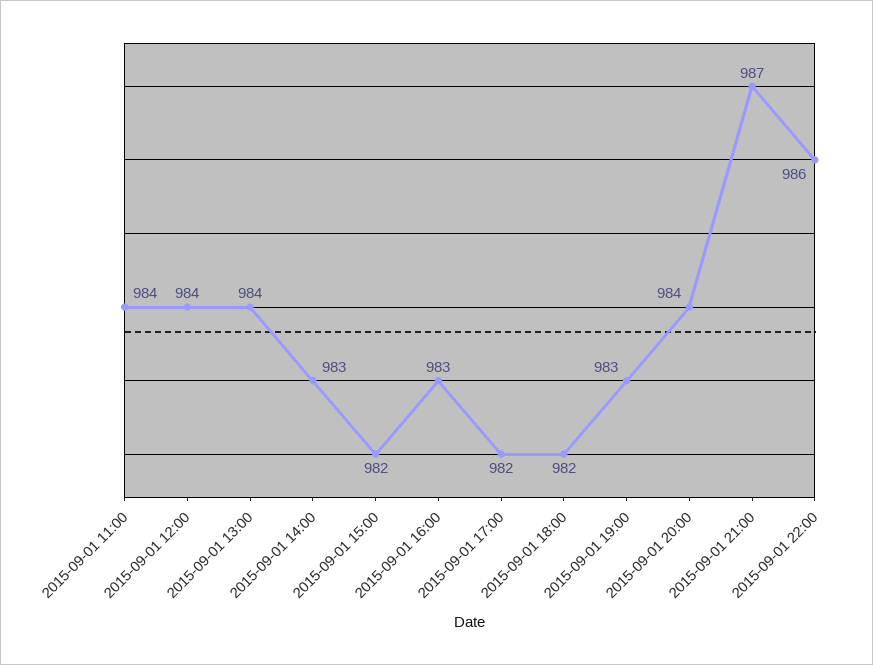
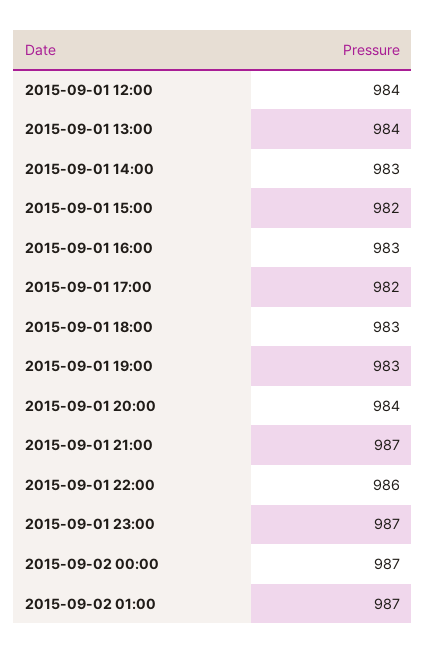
2015-09-01 11:00: 984 -> none
2015-09-01 18:00: 982 -> 983
2015-09-01 23:00: none -> 987
2015-09-02 00:00: none -> 987
2015-09-02 01:00: none -> 987

